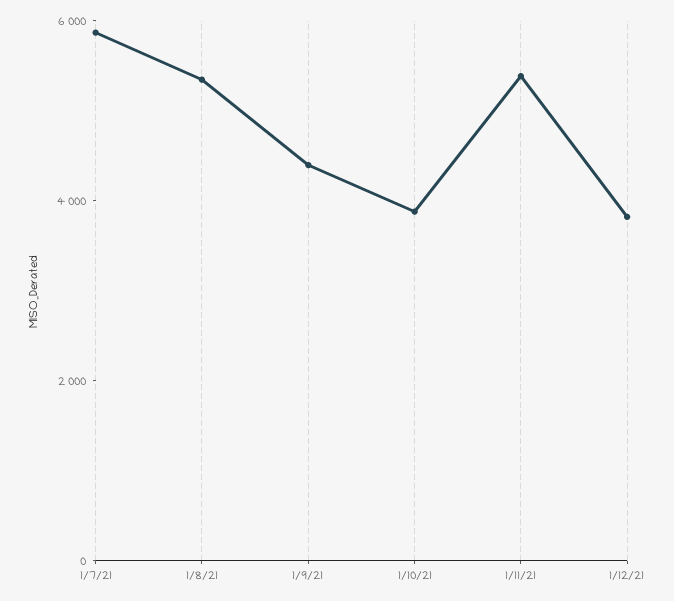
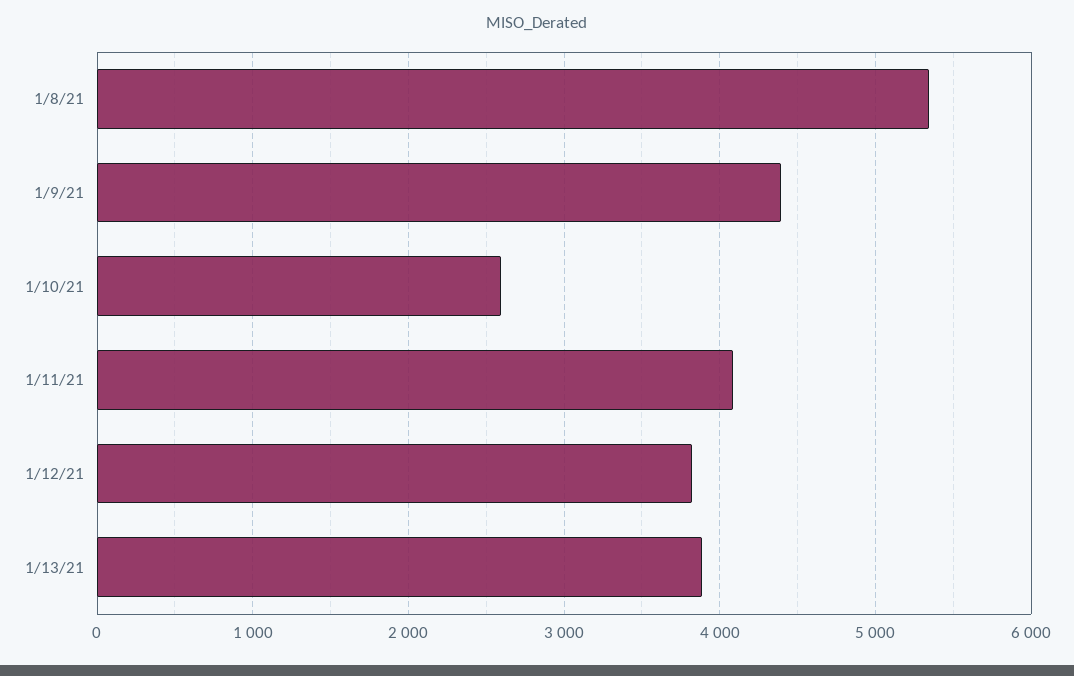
1/7/21: 6000 -> none
1/10/21: 4000 -> 2600
1/11/21: 5500 -> 4100
1/13/21: none -> 3900

